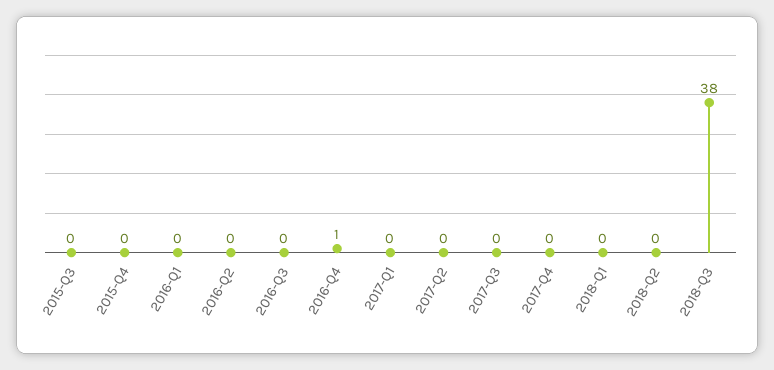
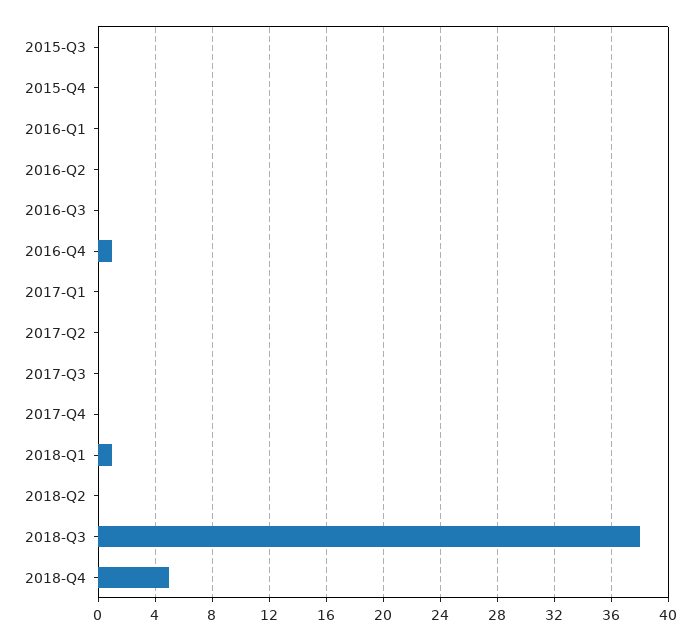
2018-Q1: 0 -> 1
2018-Q4: none -> 5

